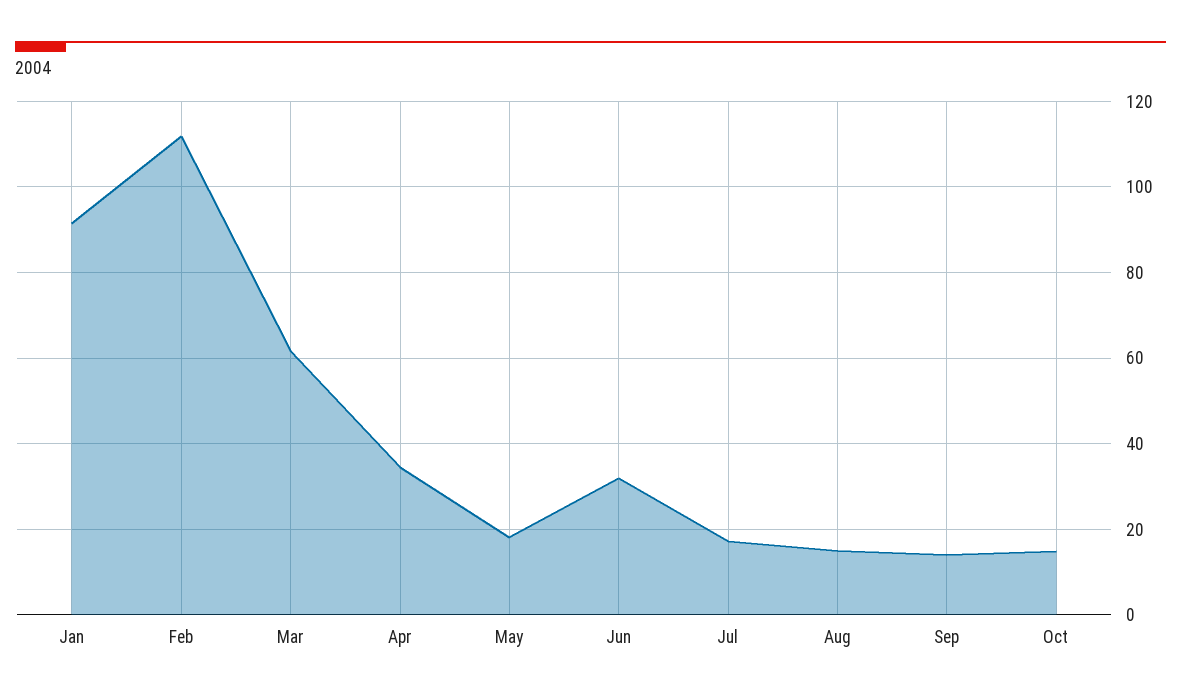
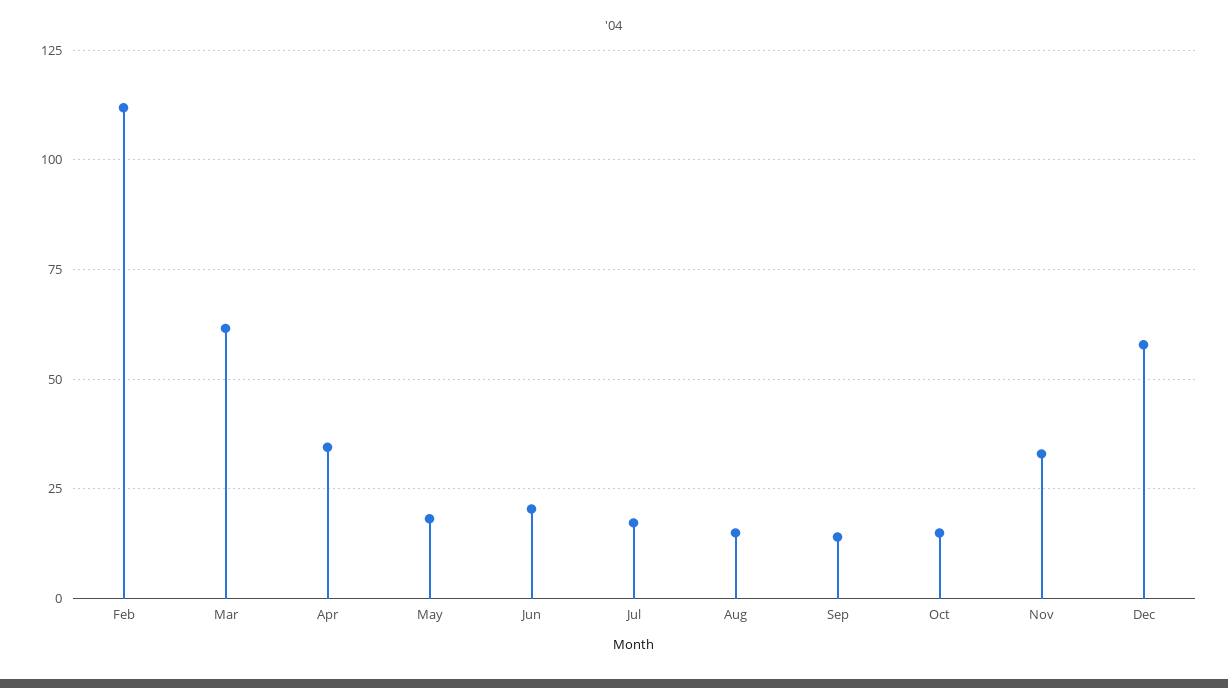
Jan: 92 -> none
Jun: 32 -> 20
Nov: none -> 32.5
Dec: none -> 57.5

